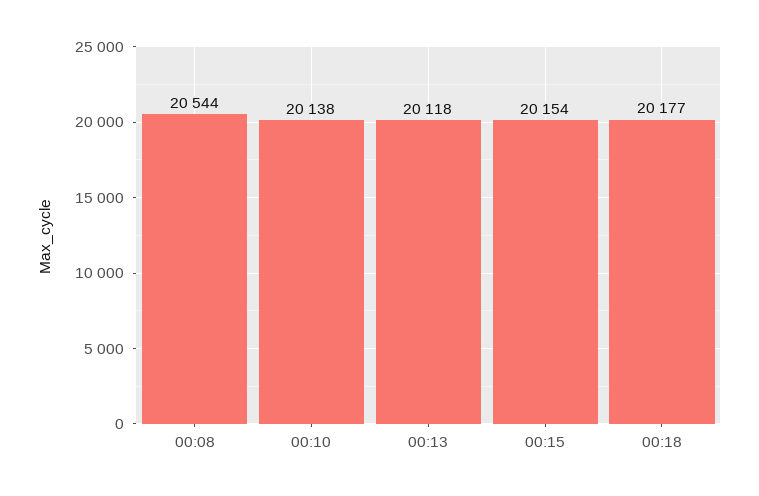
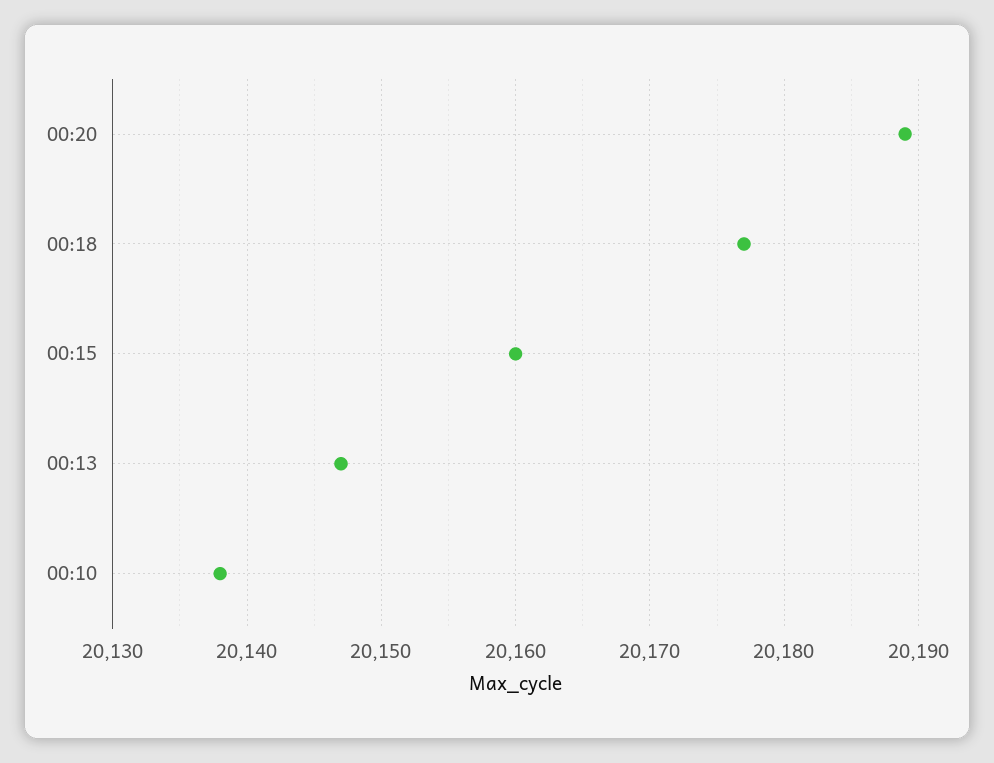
00:08: 20544 -> none
00:13: 20118 -> 20147
00:15: 20154 -> 20160
00:20: none -> 20189

